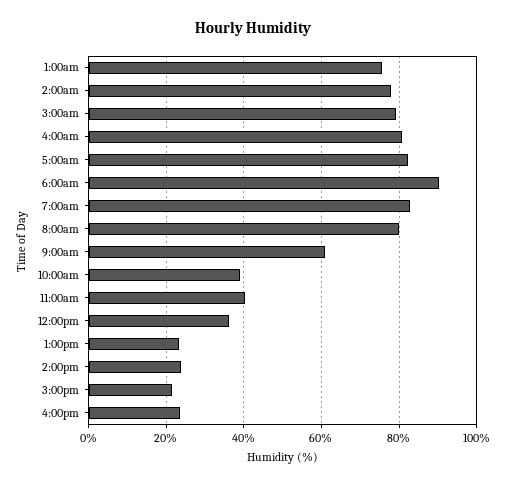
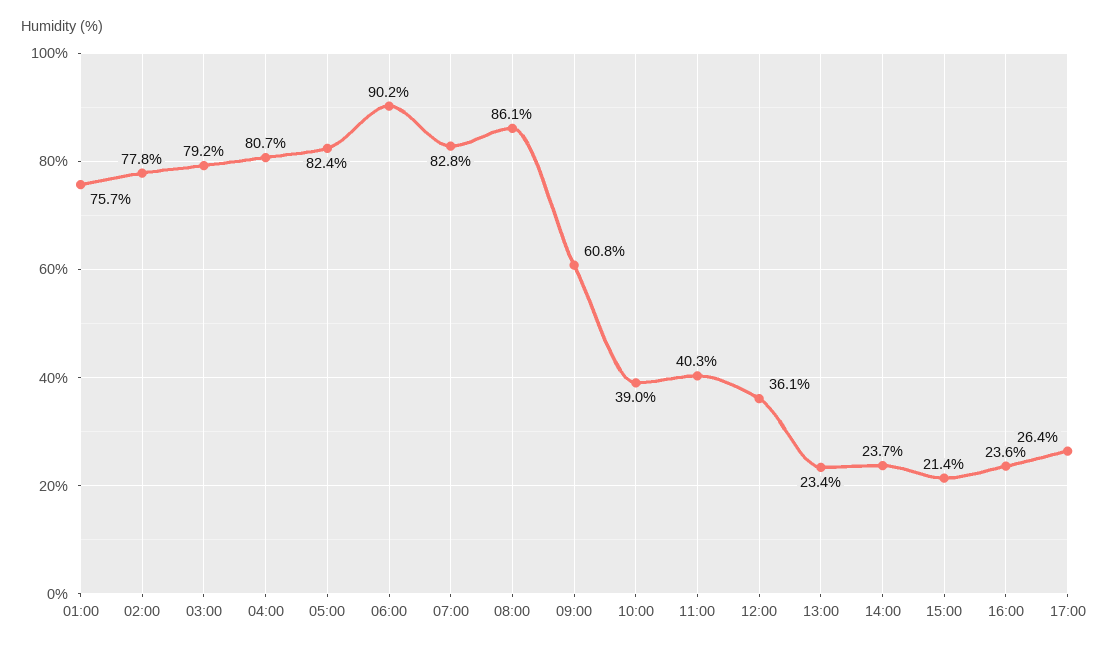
8:00am: 80 -> 86.1
17:00: none -> 26.4

